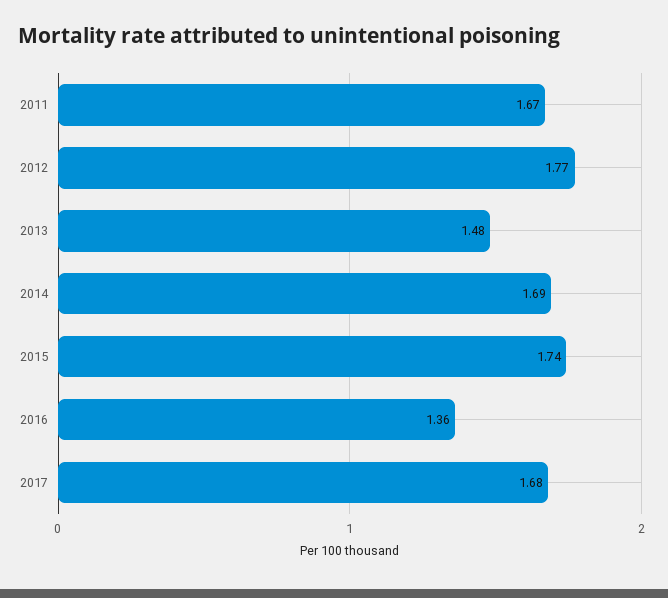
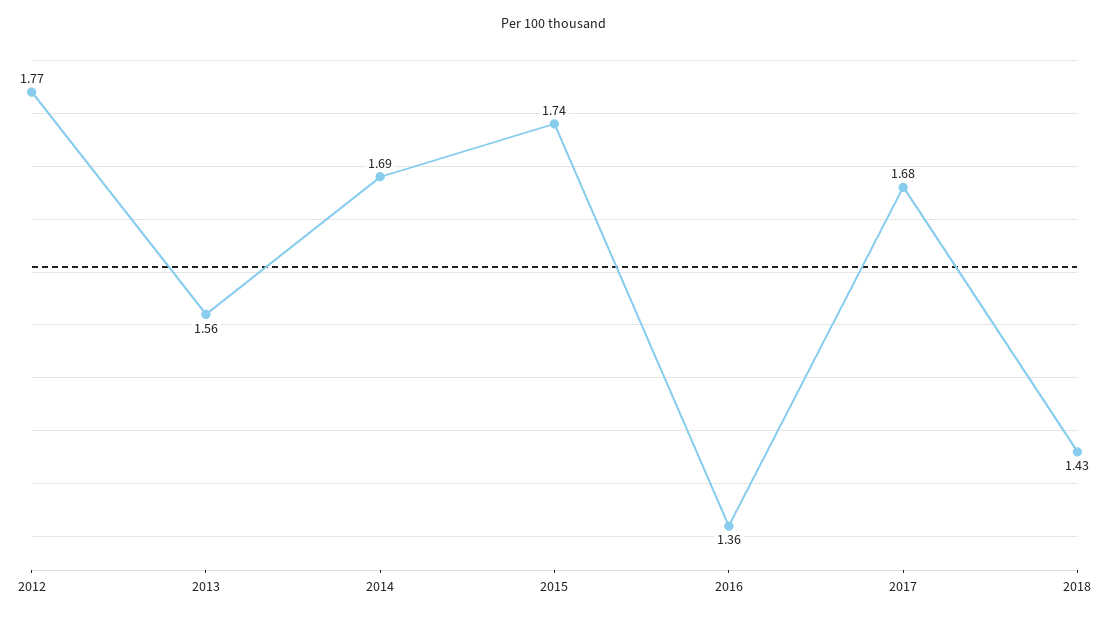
2011: 1.67 -> none
2013: 1.48 -> 1.56
2018: none -> 1.43

